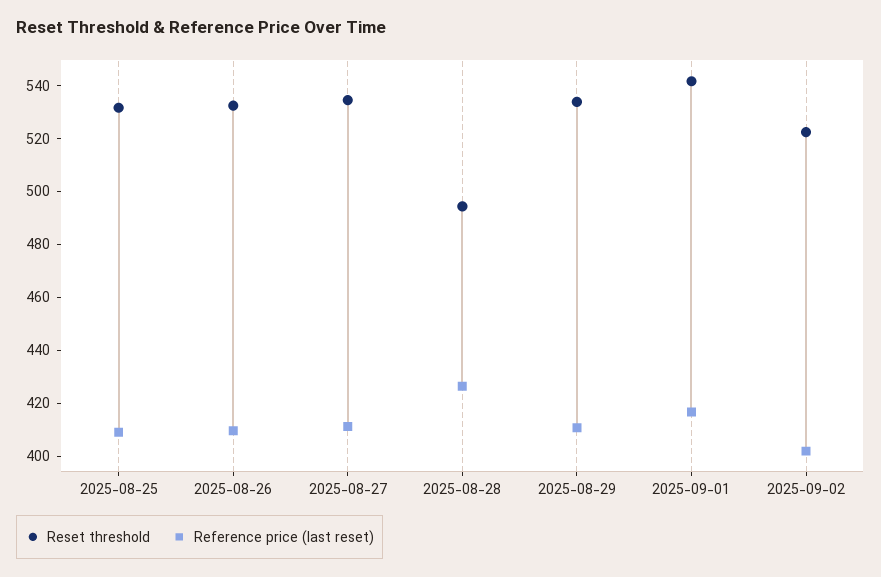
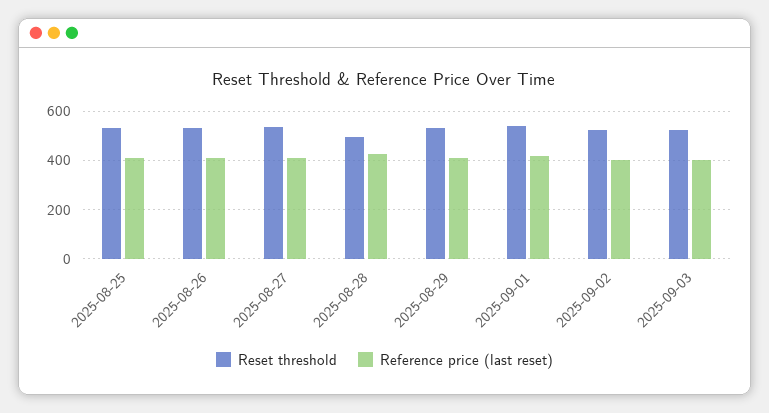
Reset threshold, 2025-09-03: none -> 525
Reference price (last reset), 2025-09-03: none -> 400

